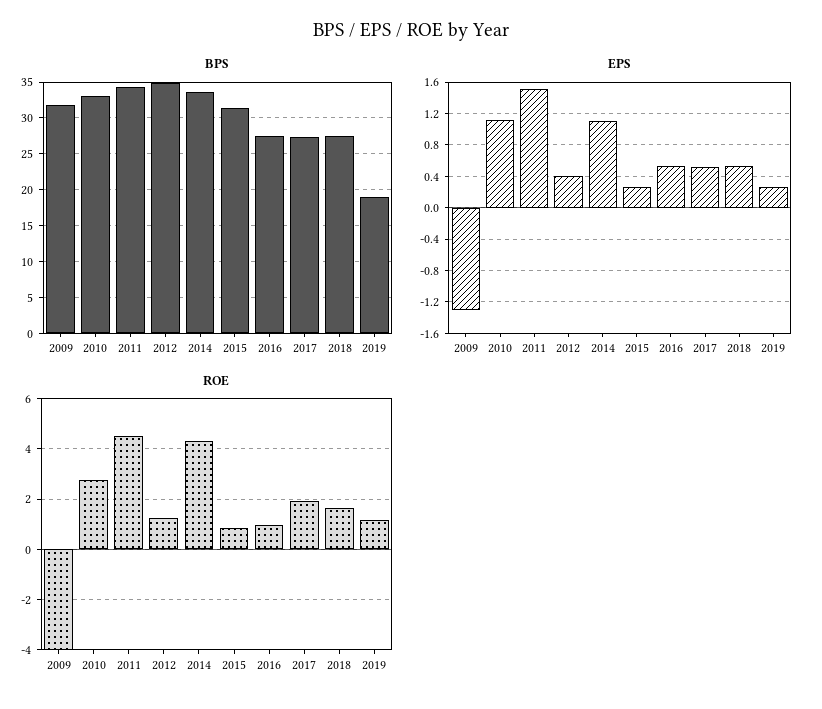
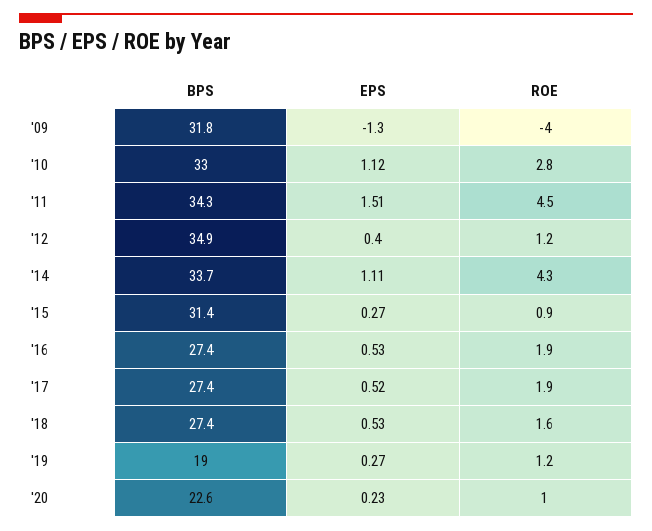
ROE, 2016: 1 -> 1.9
BPS, '20: none -> 22.6
EPS, '20: none -> 0.23
ROE, '20: none -> 1

